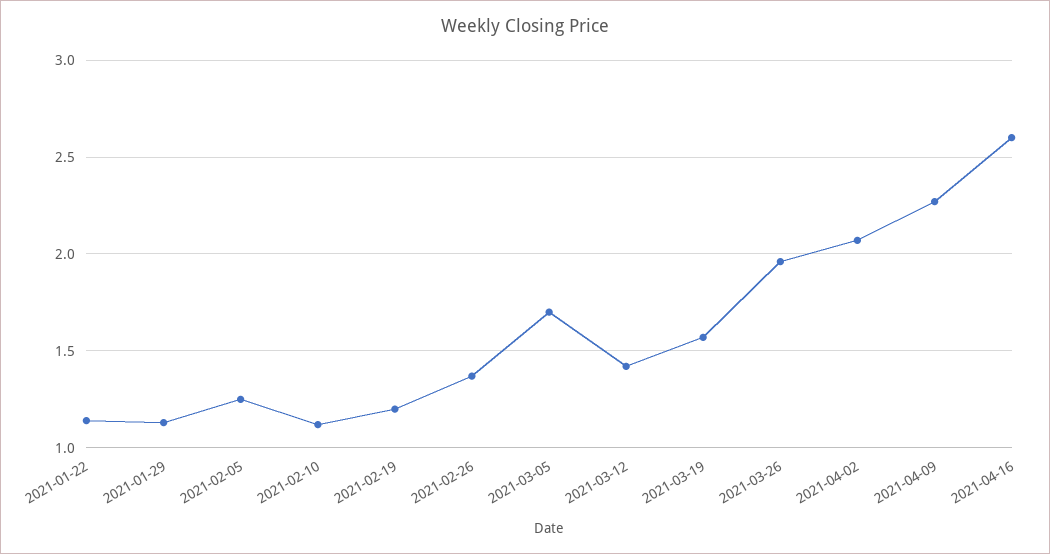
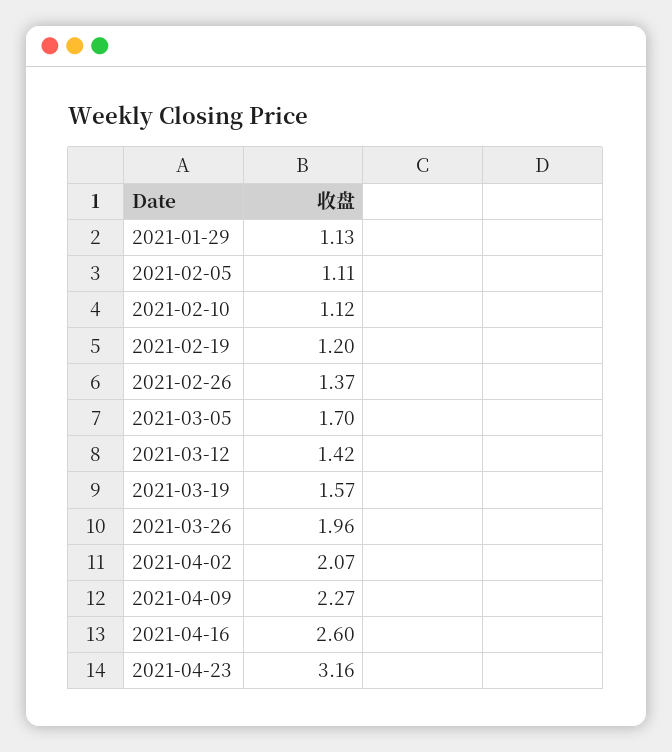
2021-01-22: 1.15 -> none
2021-02-05: 1.25 -> 1.11
2021-04-23: none -> 3.16

